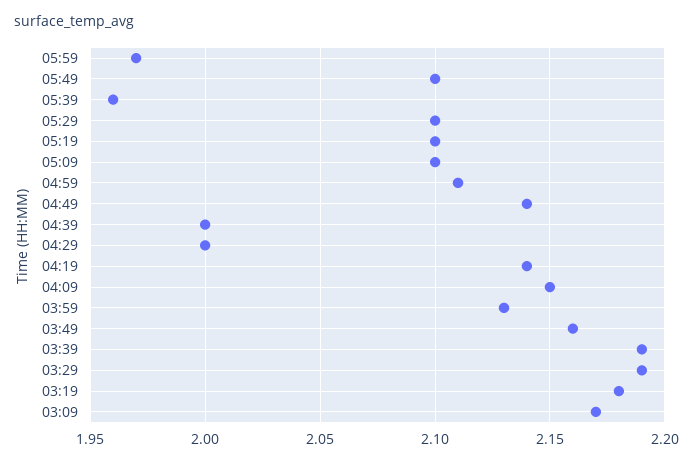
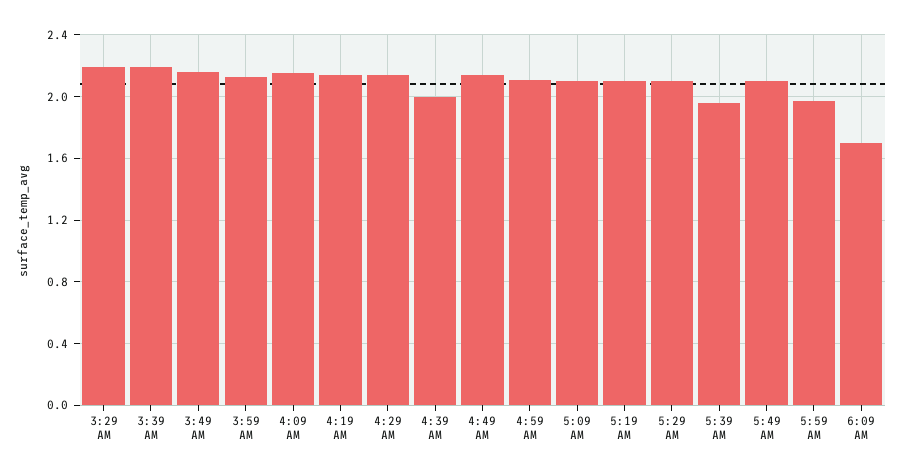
04:29: 2 -> 2.15
03:19: 2.18 -> none
03:09: 2.17 -> none
6:09 AM: none -> 1.7

